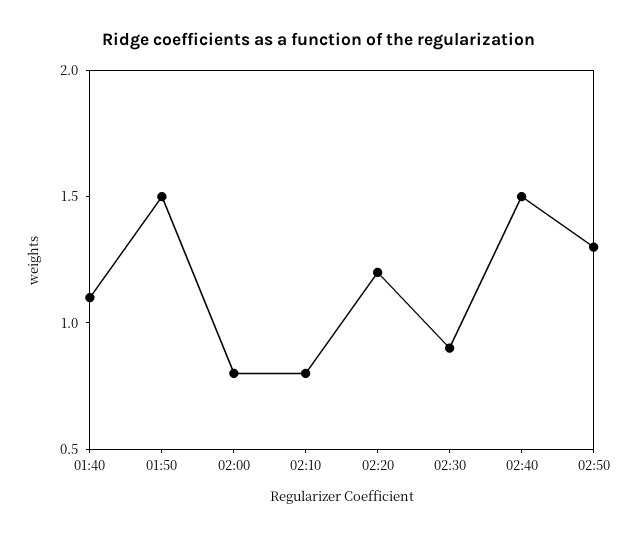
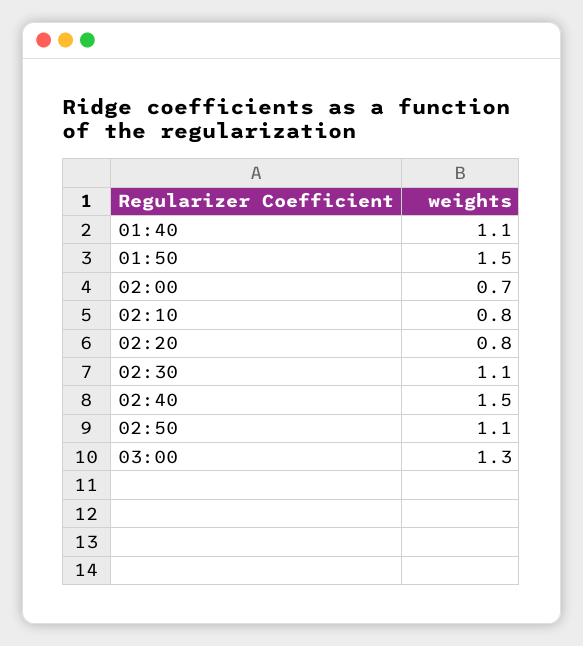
02:00: 0.8 -> 0.7
02:20: 1.2 -> 0.8
02:30: 0.9 -> 1.1
02:50: 1.3 -> 1.1
03:00: none -> 1.3

